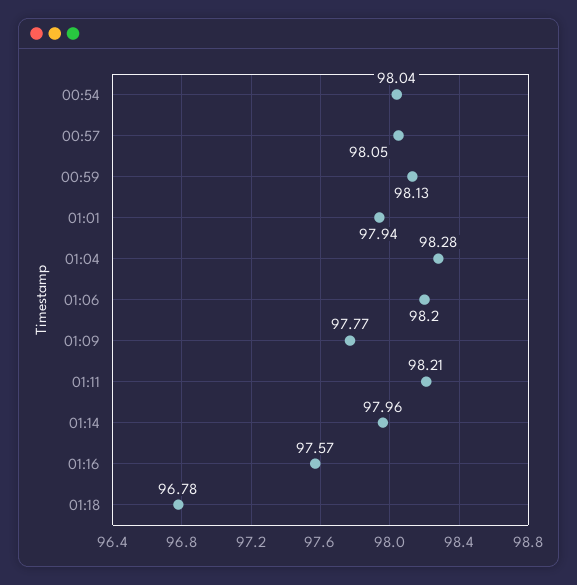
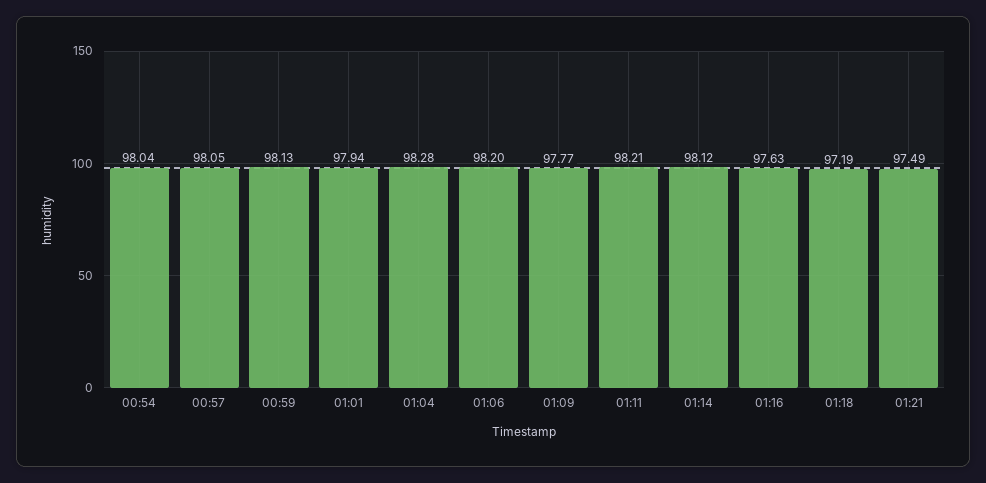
01:14: 97.96 -> 98.12
01:16: 97.57 -> 97.63
01:18: 96.78 -> 97.19
01:21: none -> 97.49

